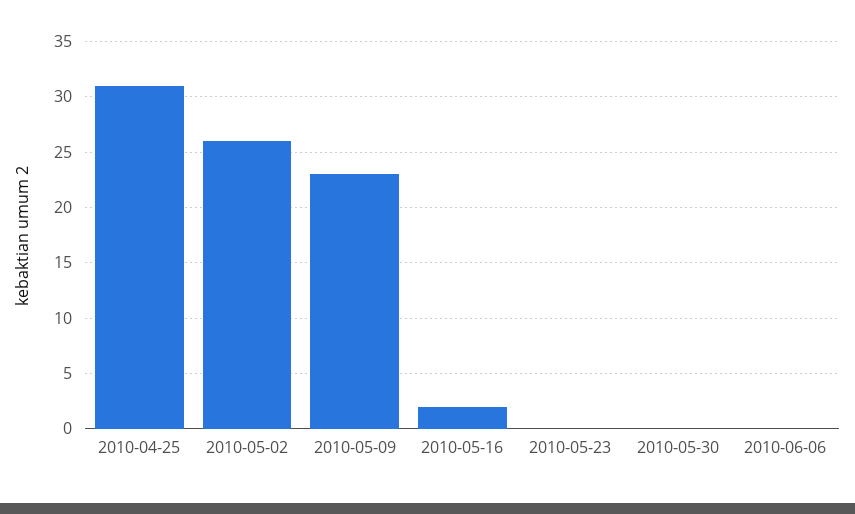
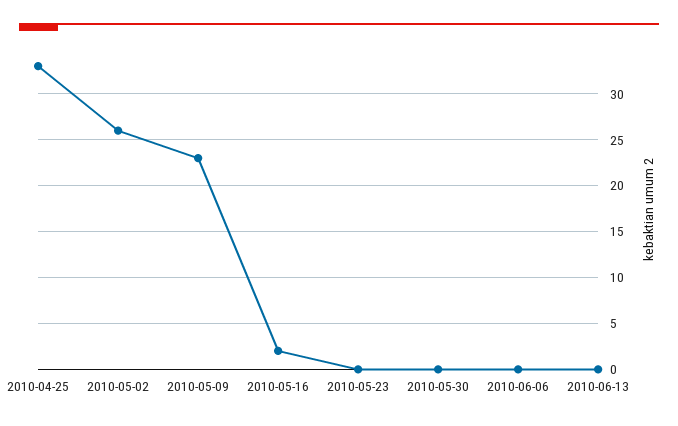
2010-04-25: 31 -> 33
2010-06-13: none -> 0

